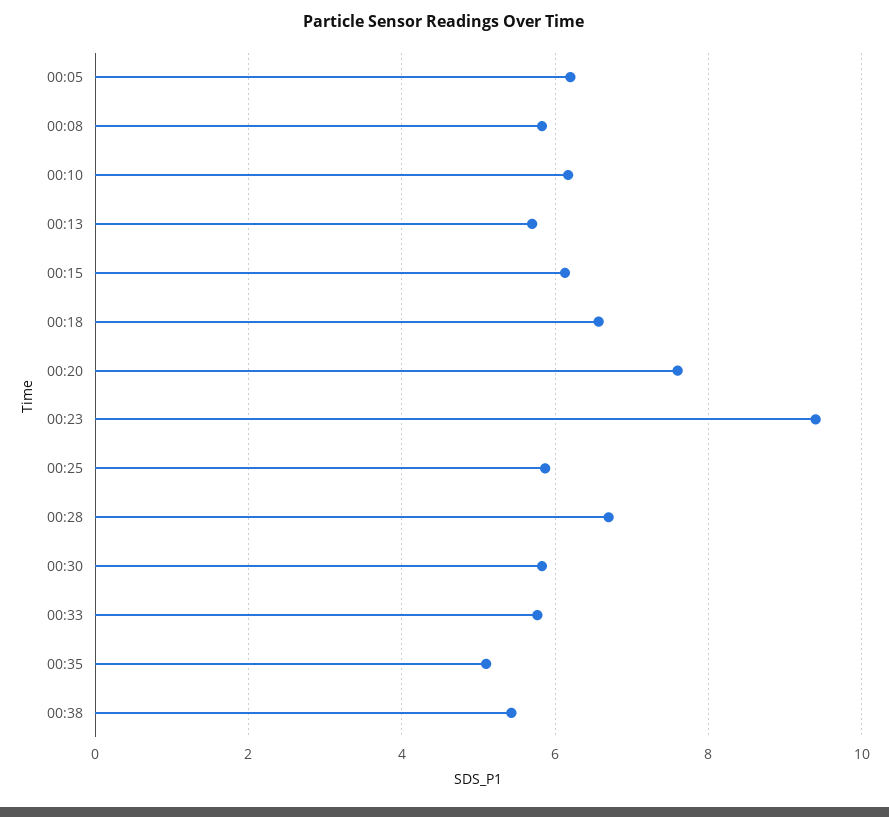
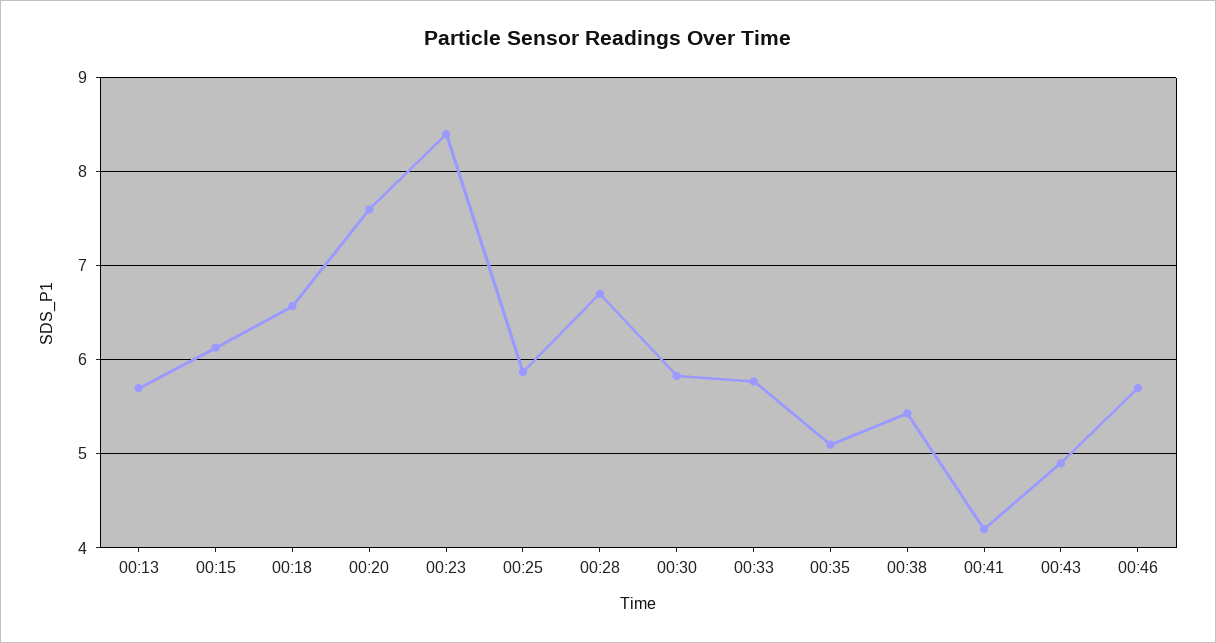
00:05: 6.2 -> none
00:08: 5.8 -> none
00:10: 6.2 -> none
00:23: 9.4 -> 8.4
00:41: none -> 4.2
00:43: none -> 4.9
00:46: none -> 5.7

